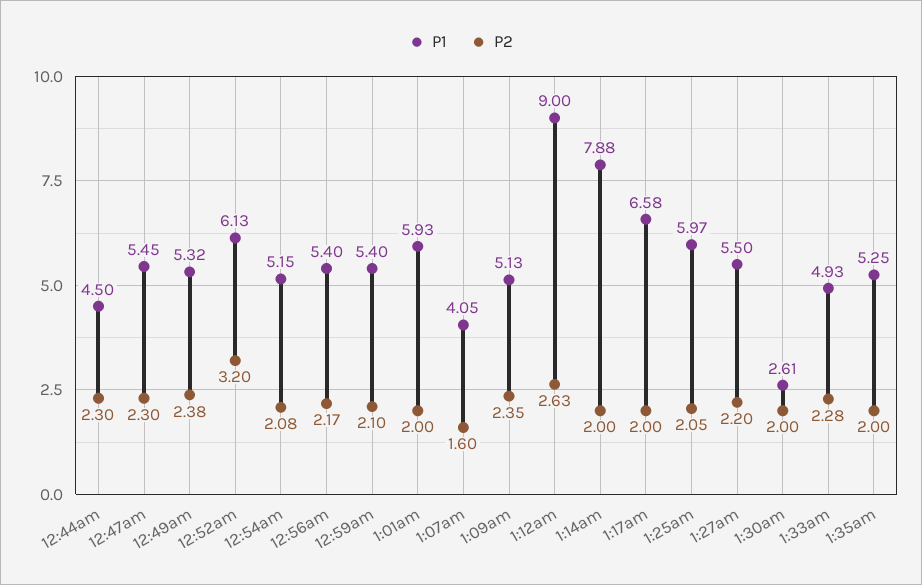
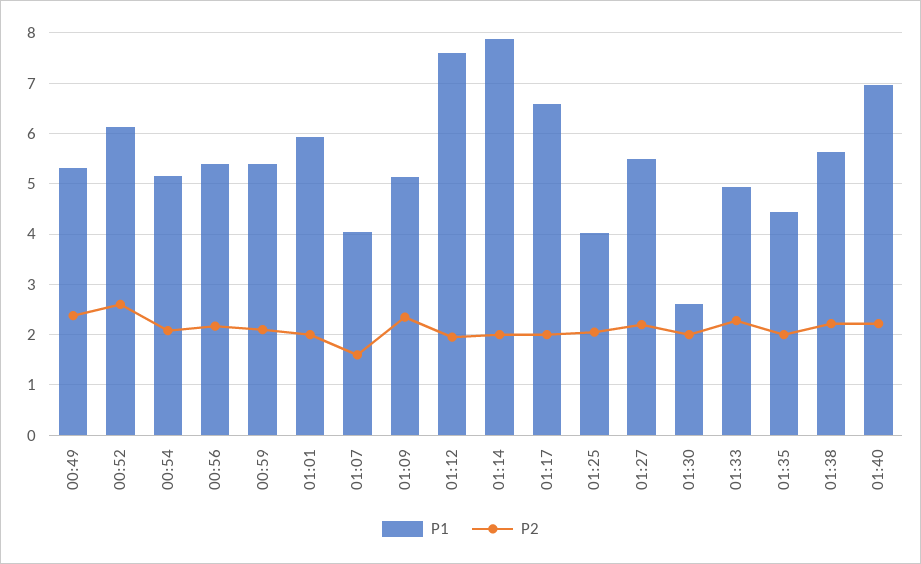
P1, 12:44am: 4.5 -> none
P2, 12:44am: 2.3 -> none
P1, 12:47am: 5.45 -> none
P2, 12:47am: 2.3 -> none
P2, 12:52am: 3.2 -> 2.6
P1, 1:12am: 9 -> 7.6
P2, 1:12am: 2.63 -> 2
P1, 1:25am: 5.97 -> 4
P1, 1:35am: 5.25 -> 4.4
P1, 01:38: none -> 5.6
P2, 01:38: none -> 2.2
P1, 01:40: none -> 7
P2, 01:40: none -> 2.2

